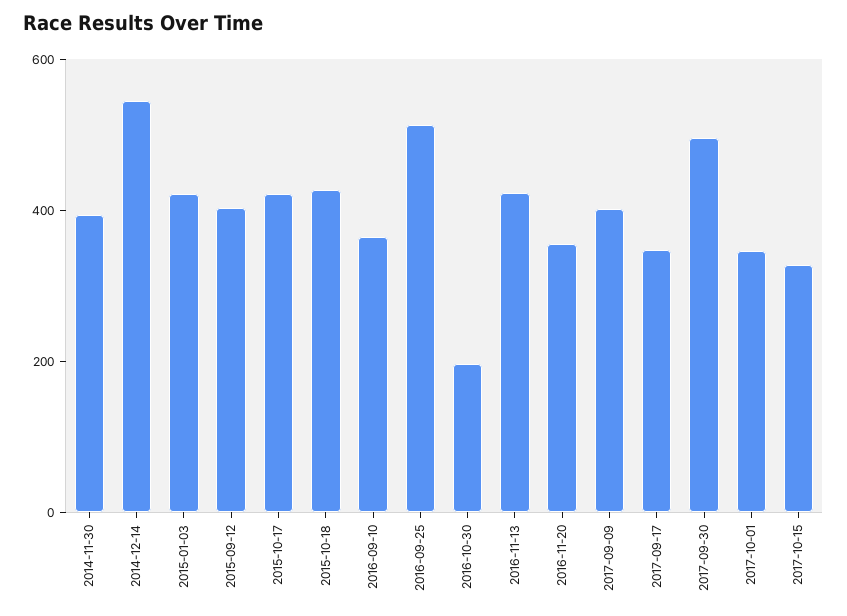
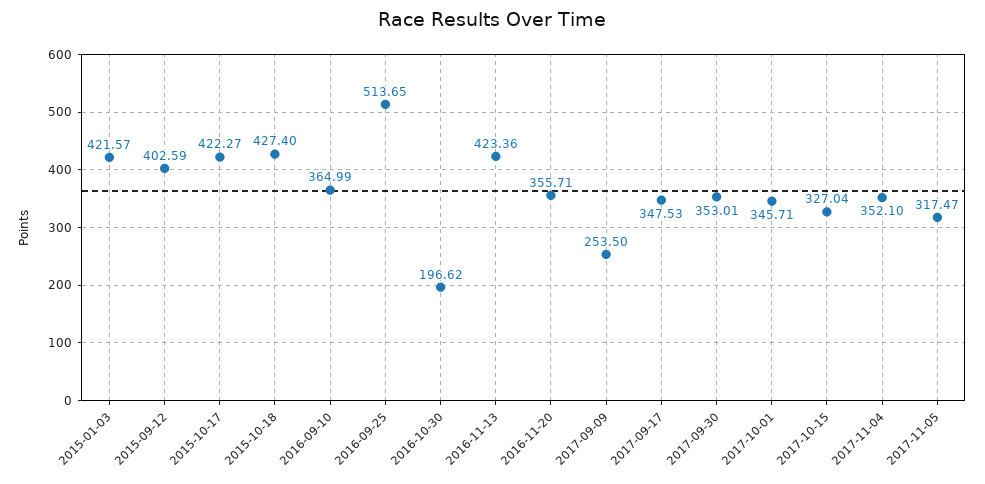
2014-11-30: 400 -> none
2014-12-14: 550 -> none
2017-09-09: 400 -> 253.5
2017-09-30: 500 -> 353.01
2017-11-04: none -> 352.1
2017-11-05: none -> 317.47

